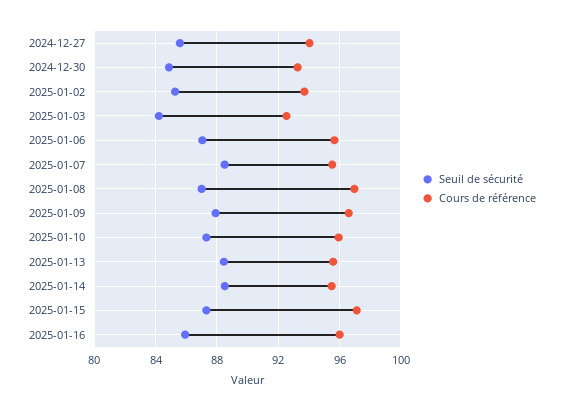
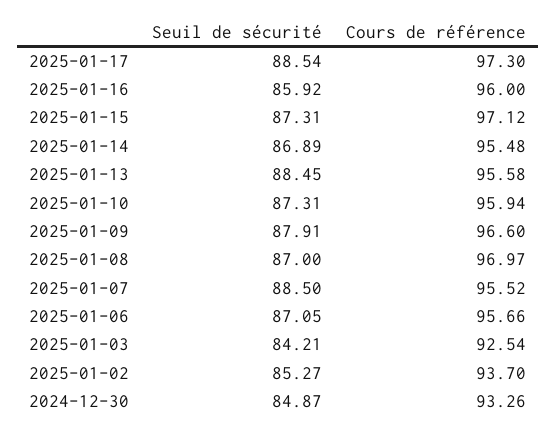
Seuil de sécurité, 2024-12-27: 85.5 -> none
Cours de référence, 2024-12-27: 94 -> none
Seuil de sécurité, 2025-01-14: 88.5 -> 86.89
Seuil de sécurité, 2025-01-17: none -> 88.54
Cours de référence, 2025-01-17: none -> 97.3

